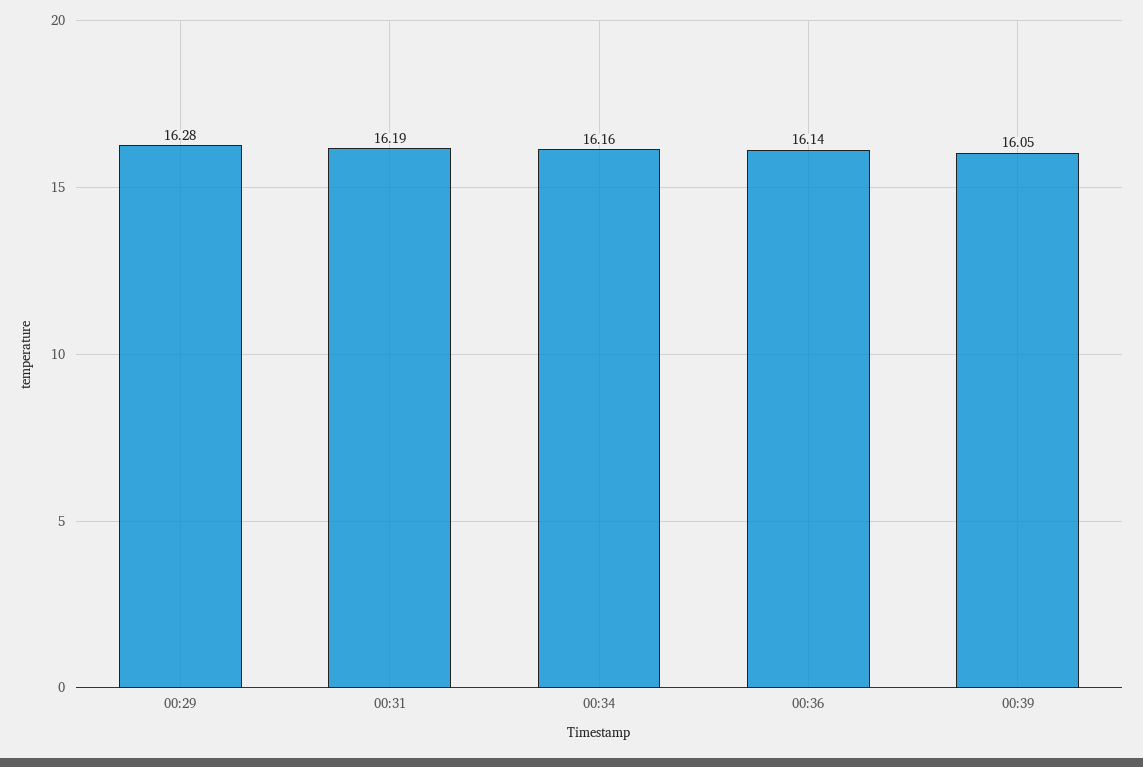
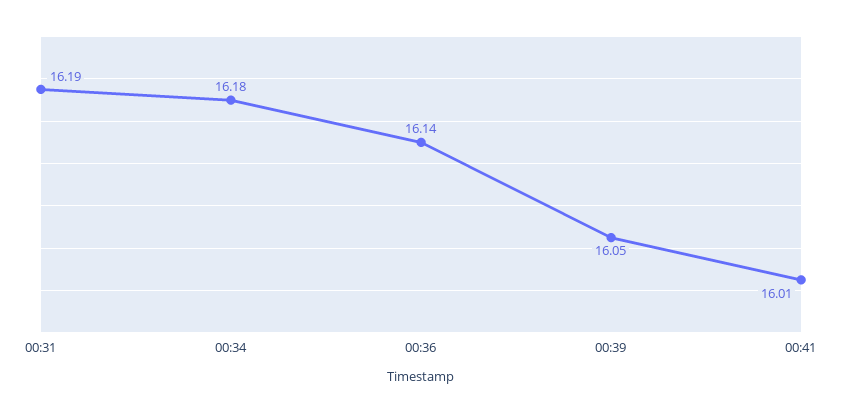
00:29: 16.28 -> none
00:34: 16.16 -> 16.18
00:41: none -> 16.01

